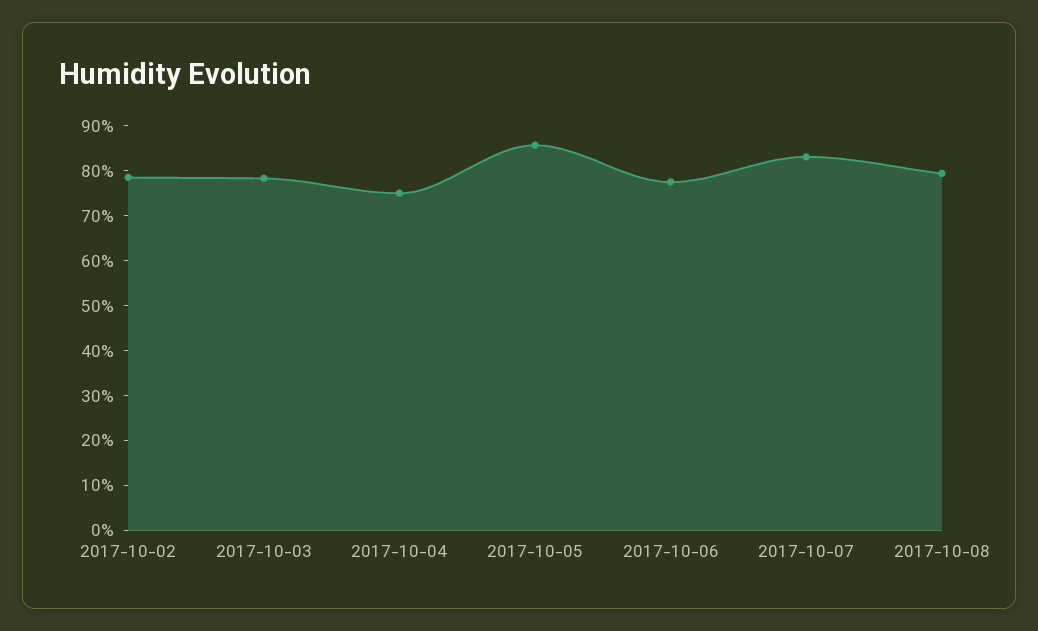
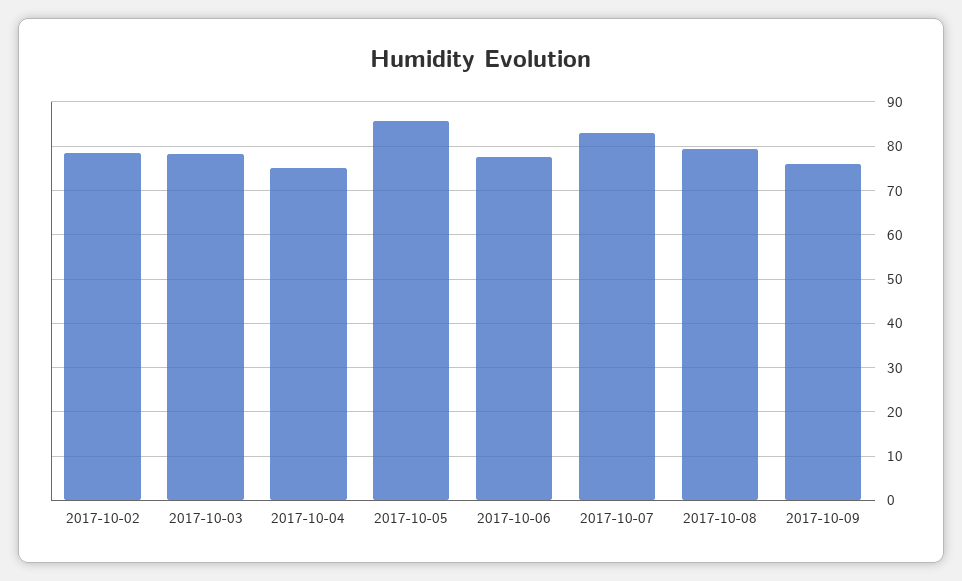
2017-10-09: none -> 76

